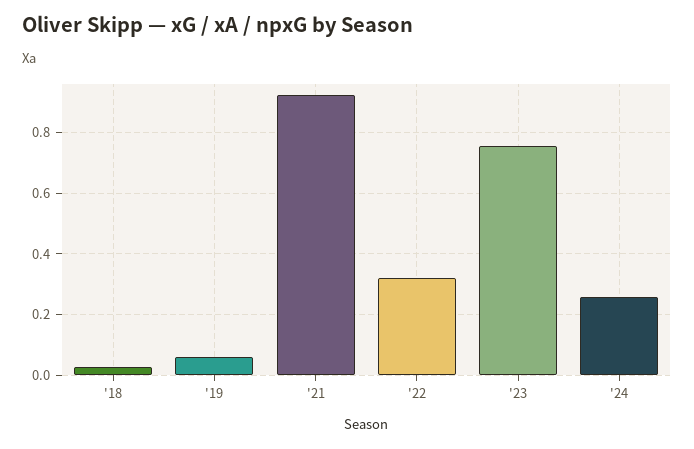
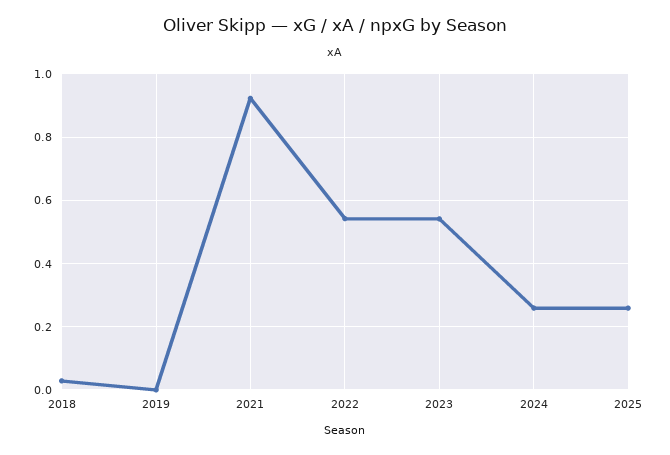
'19: 0.06 -> 0
'22: 0.32 -> 0.54
'23: 0.76 -> 0.54
2025: none -> 0.26

